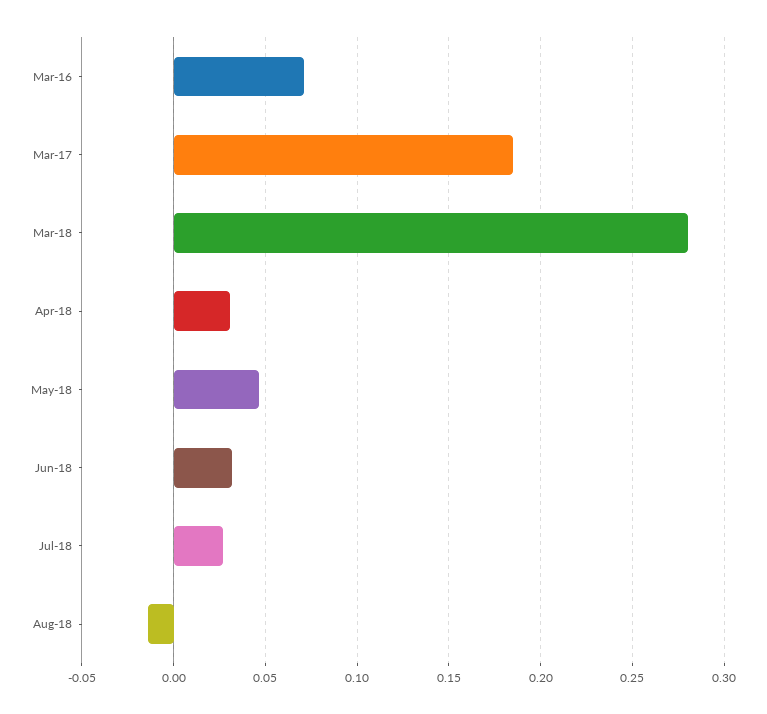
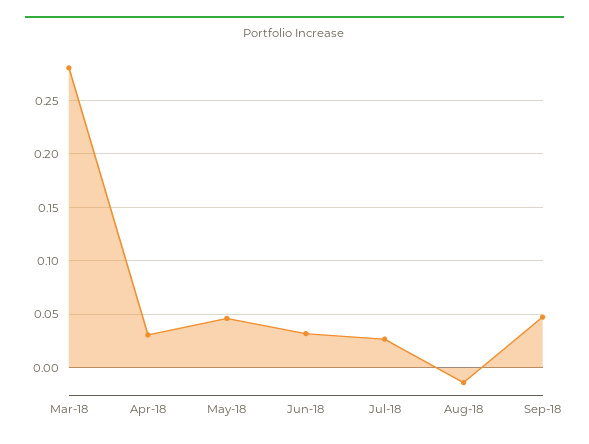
Mar-16: 0.07 -> none
Mar-17: 0.185 -> none
Sep-18: none -> 0.05

